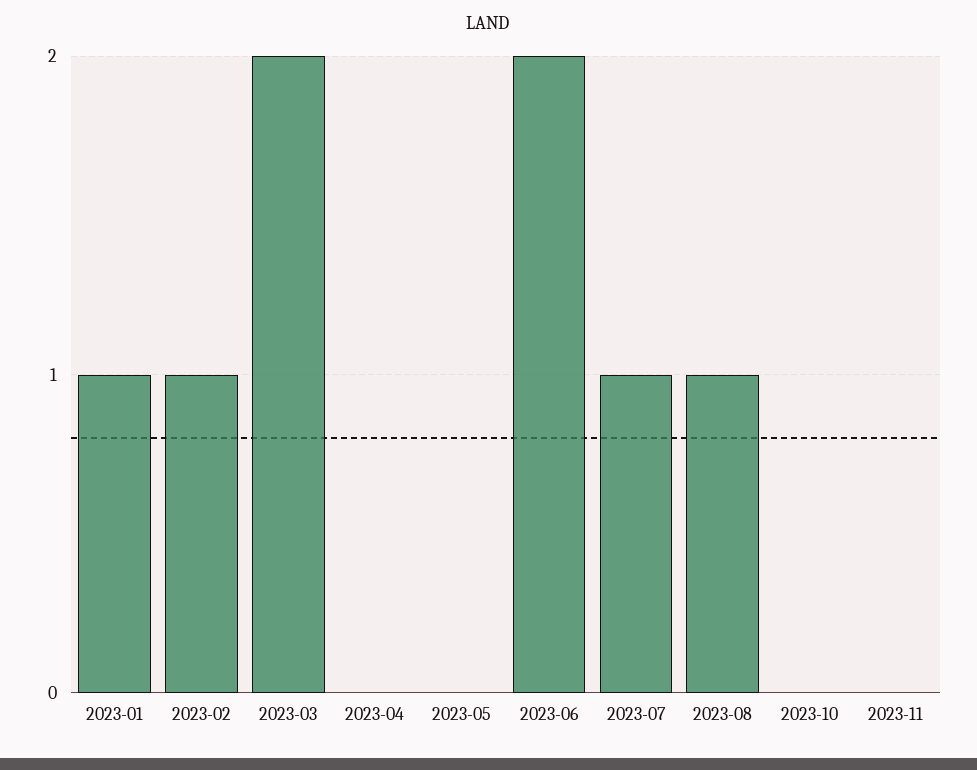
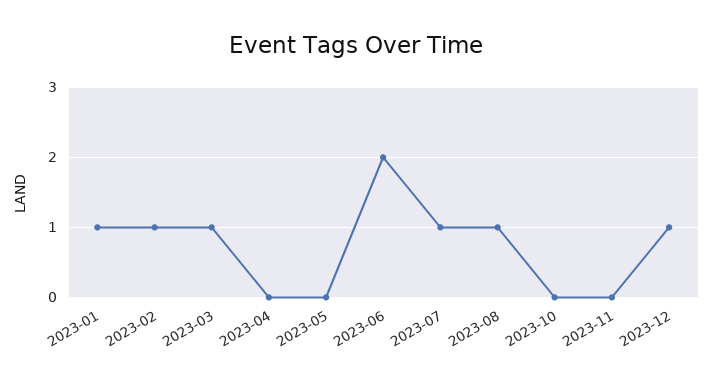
2023-03: 2 -> 1
2023-12: none -> 1

